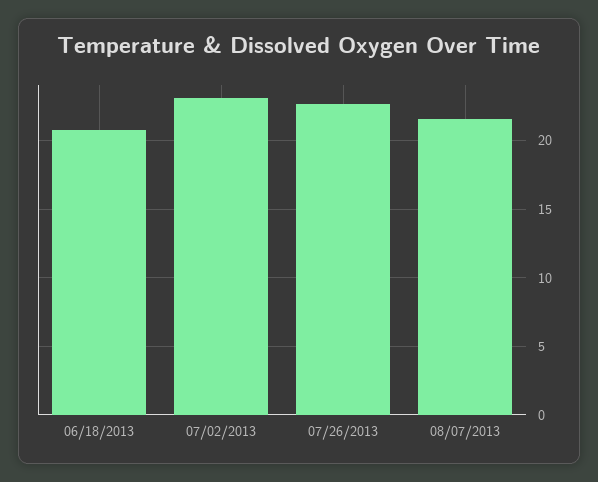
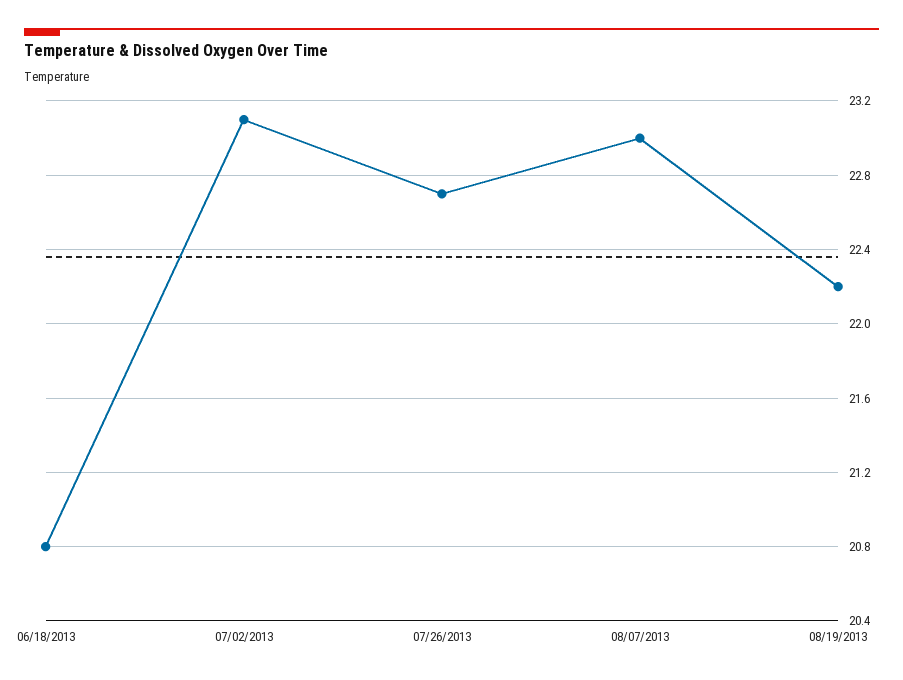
08/07/2013: 21.5 -> 23
08/19/2013: none -> 22.2

